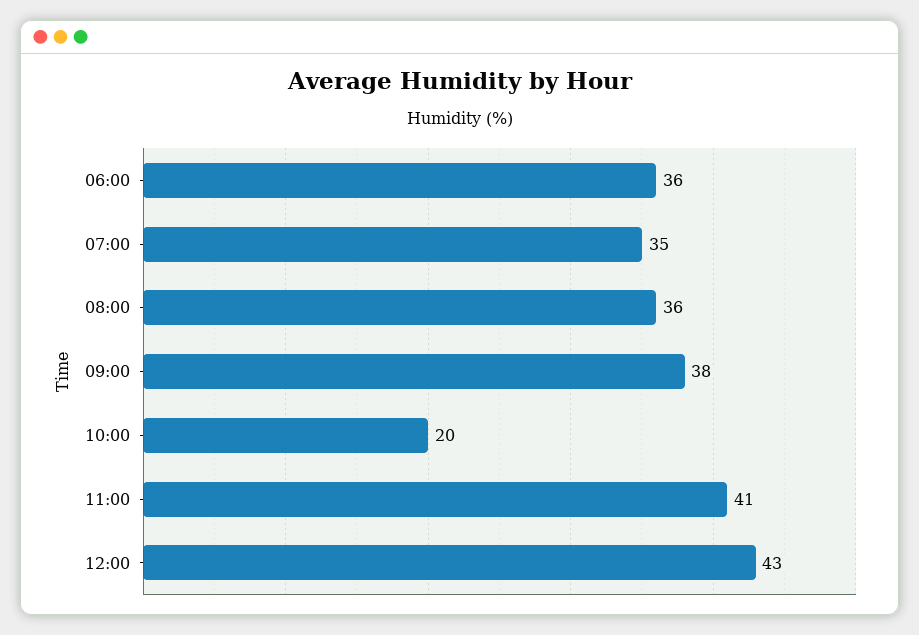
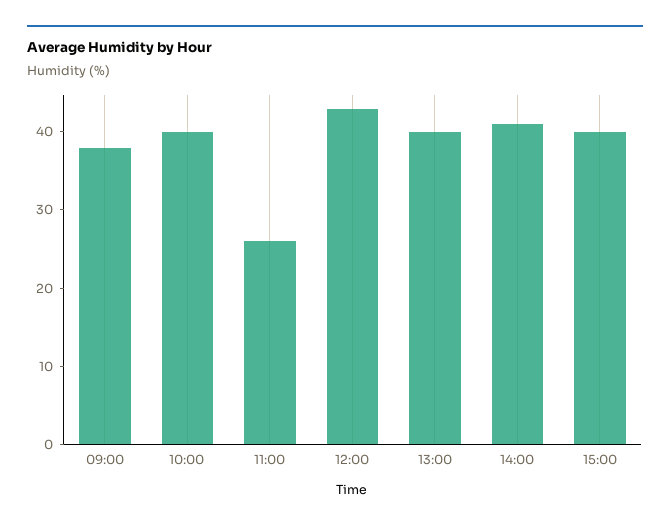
06:00: 36 -> none
07:00: 35 -> none
08:00: 36 -> none
10:00: 20 -> 40
11:00: 41 -> 25
13:00: none -> 40
14:00: none -> 40
15:00: none -> 40

